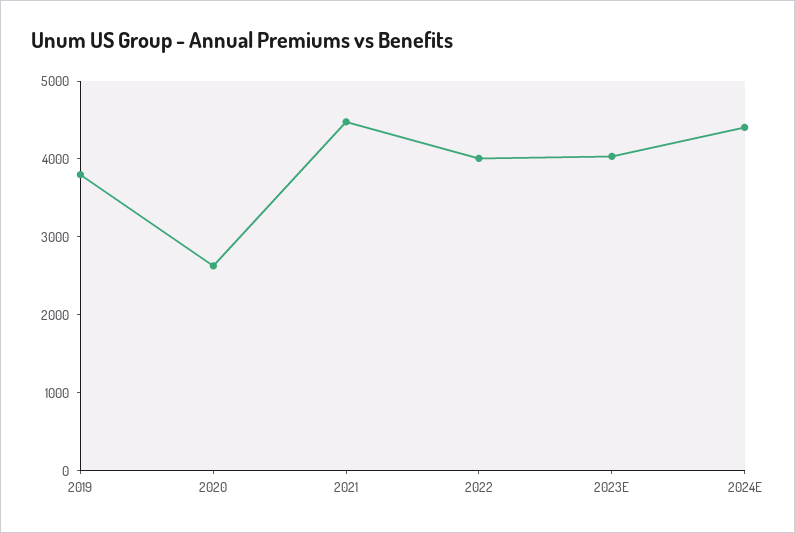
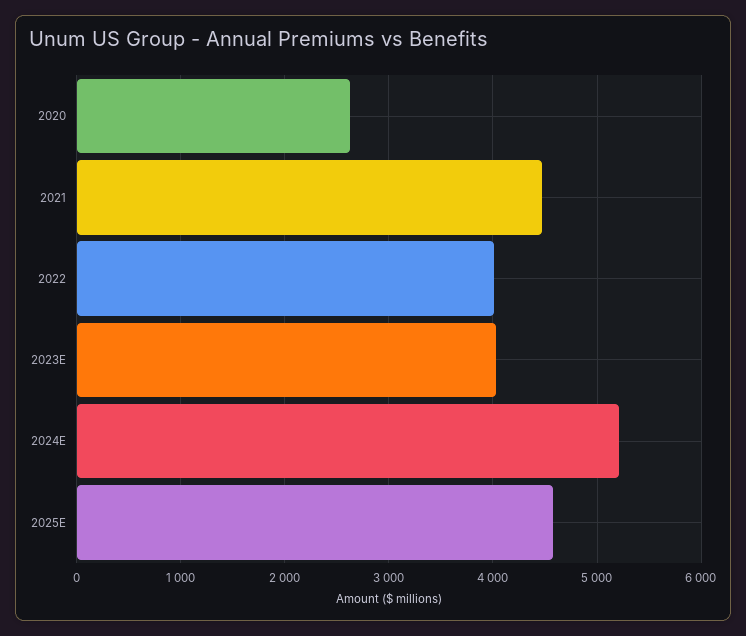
2019: 3800 -> none
2024E: 4400 -> 5200
2025E: none -> 4600

